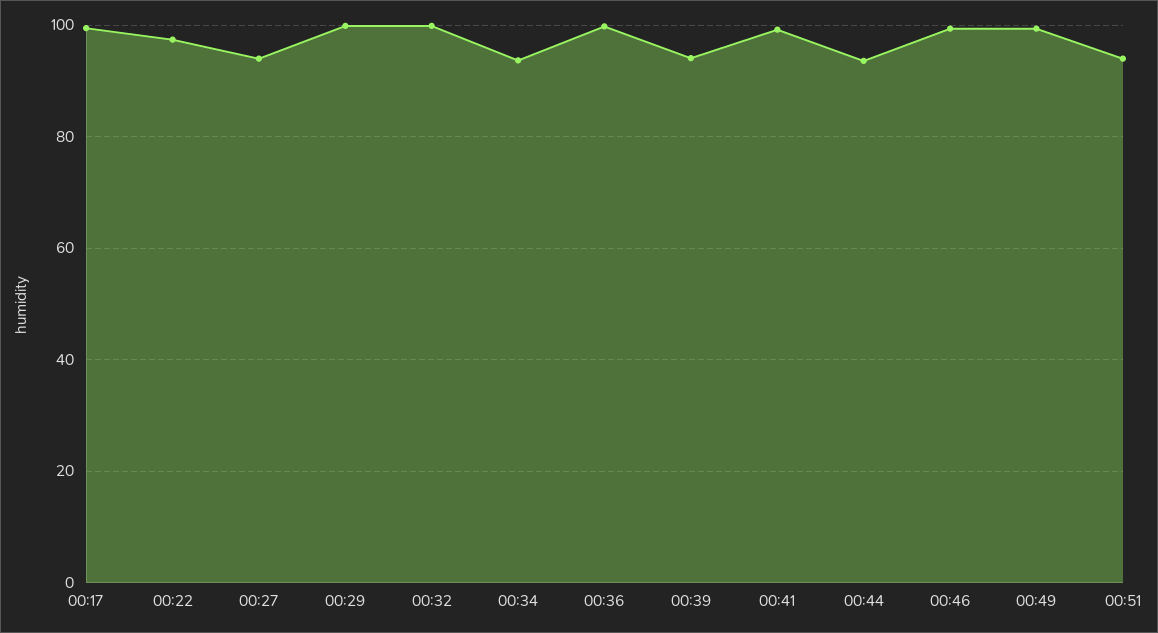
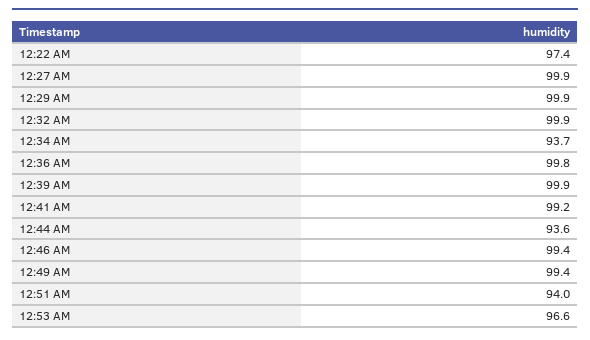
00:17: 100 -> none
00:27: 94 -> 99.9
00:39: 94 -> 99.9
12:53 AM: none -> 96.6

